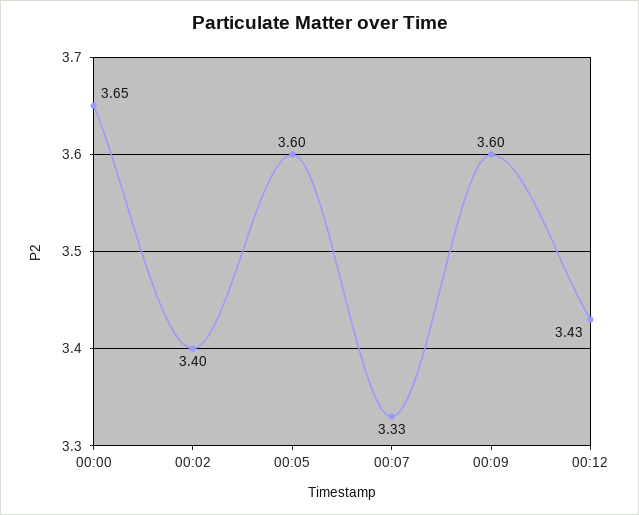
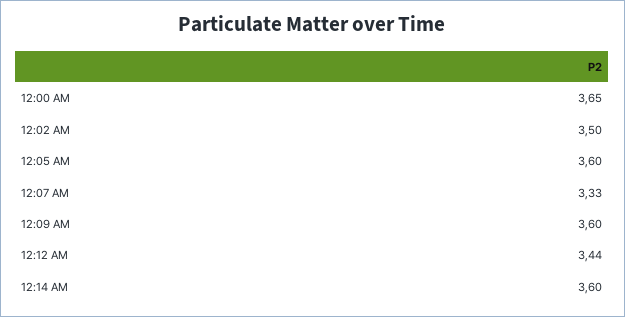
00:02: 3.4 -> 3.5
00:12: 3.43 -> 3.44
12:14 AM: none -> 3.6

